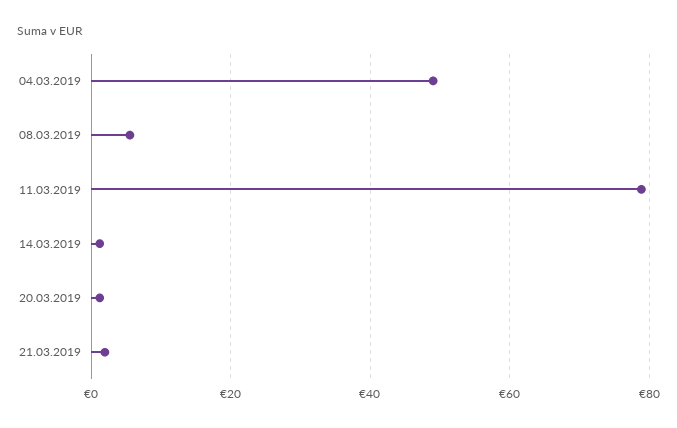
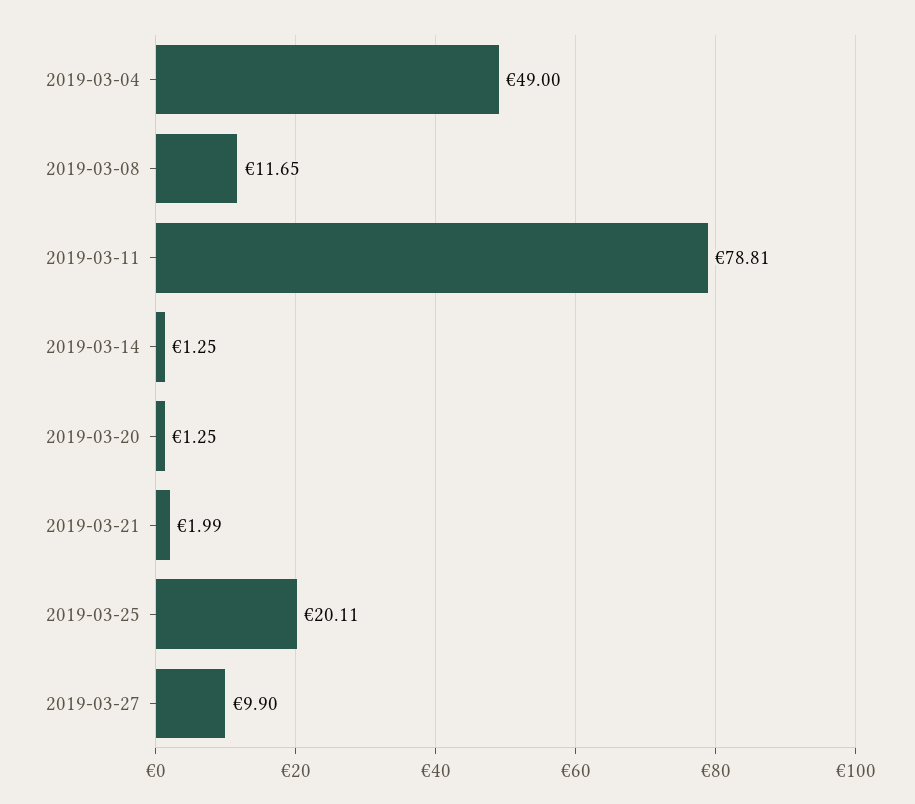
08.03.2019: 6 -> 11.65
2019-03-25: none -> 20.11
2019-03-27: none -> 9.9

